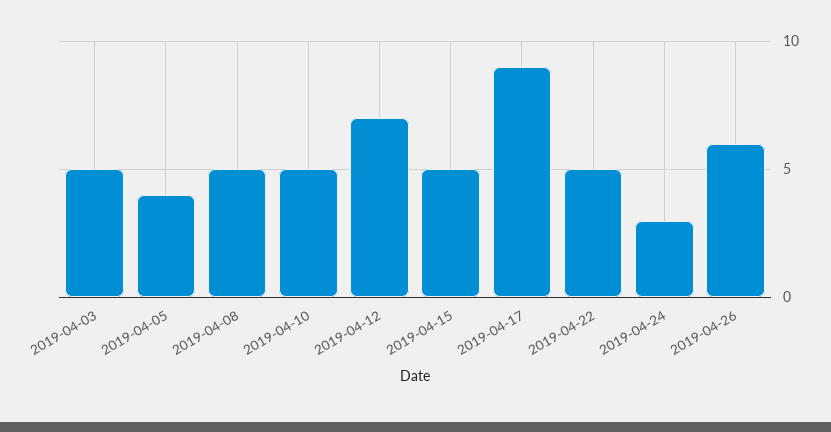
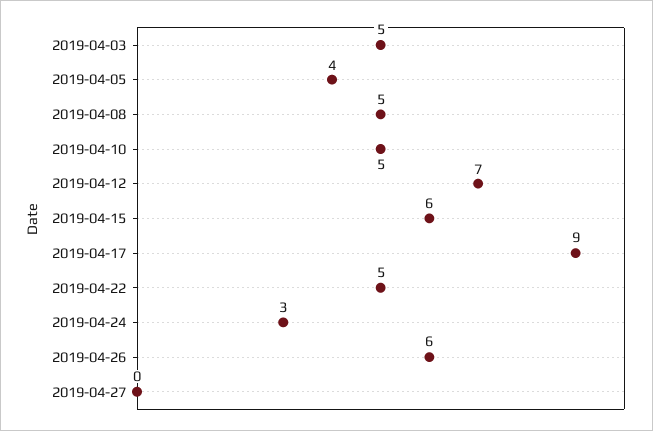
2019-04-15: 5 -> 6
2019-04-27: none -> 0

